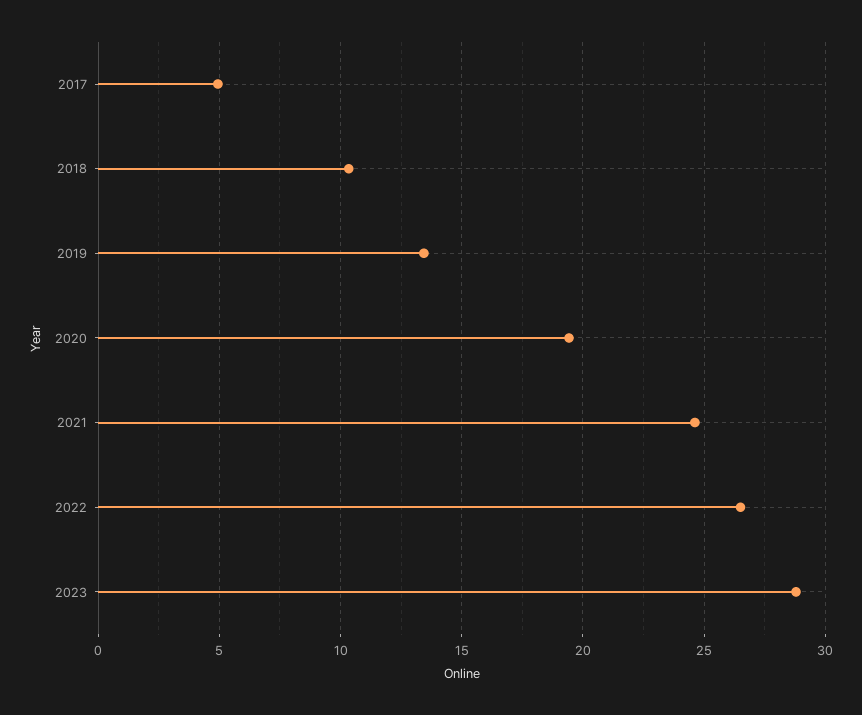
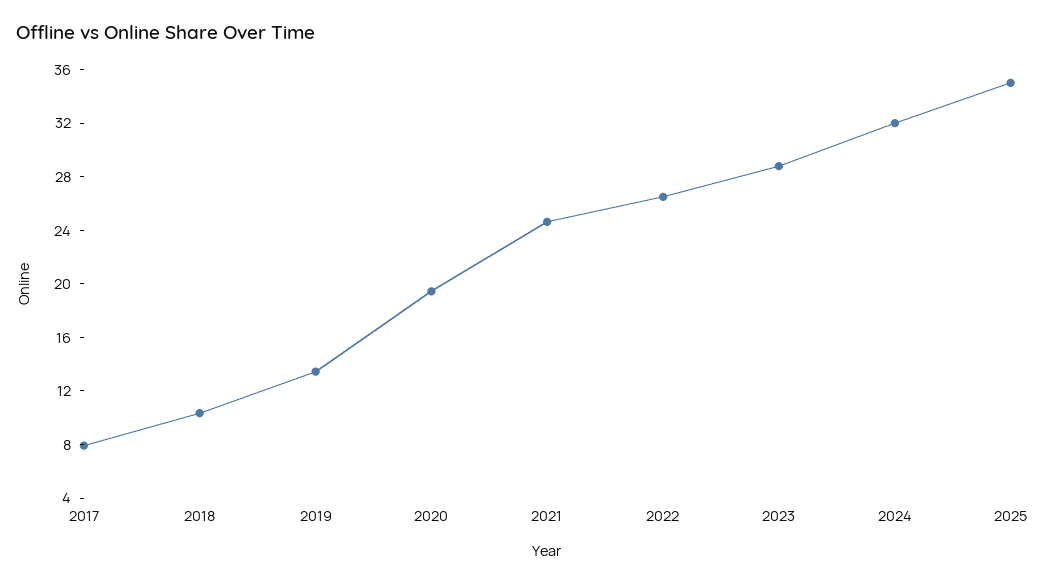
2017: 5 -> 8
2024: none -> 32
2025: none -> 35

